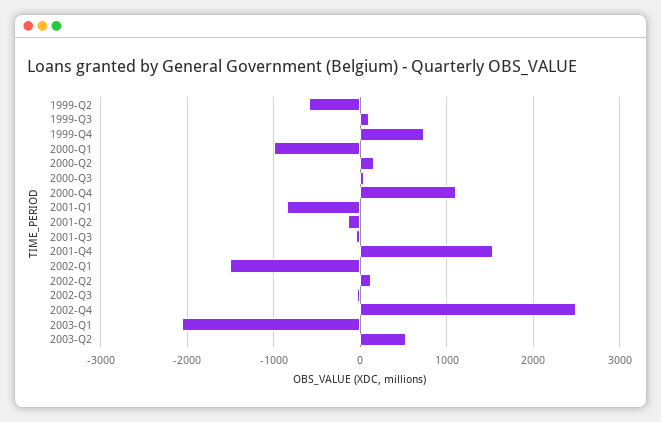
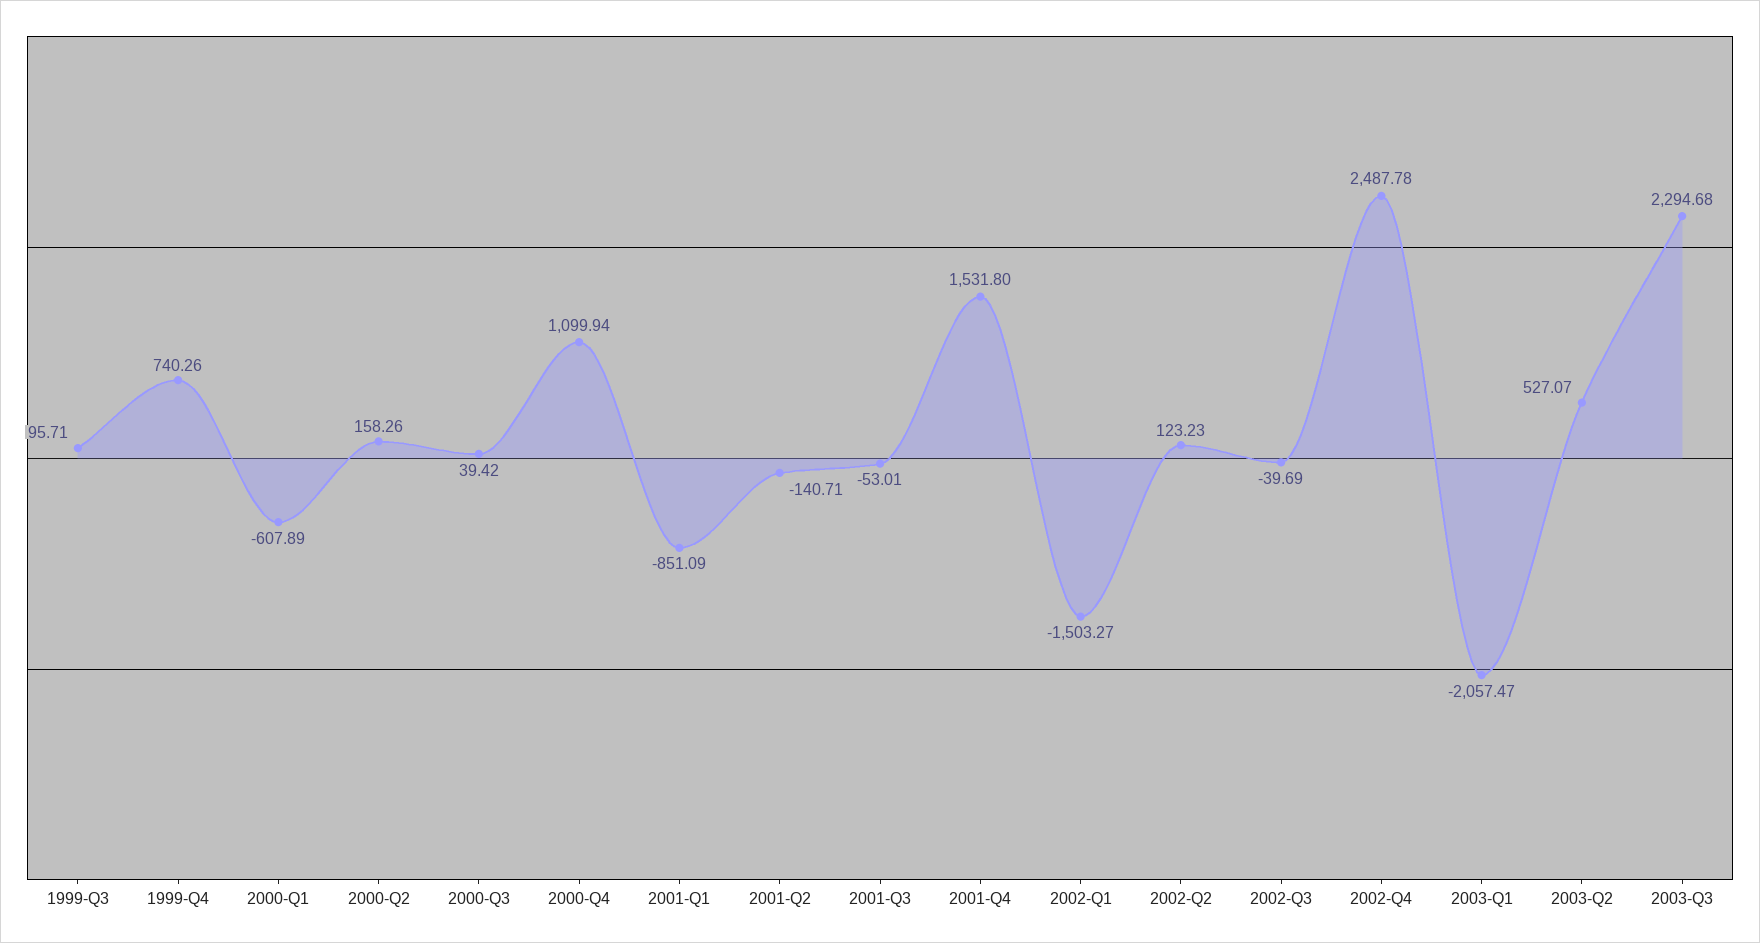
1999-Q2: -600 -> none
2000-Q1: -1000 -> -607.89
2003-Q3: none -> 2294.68

